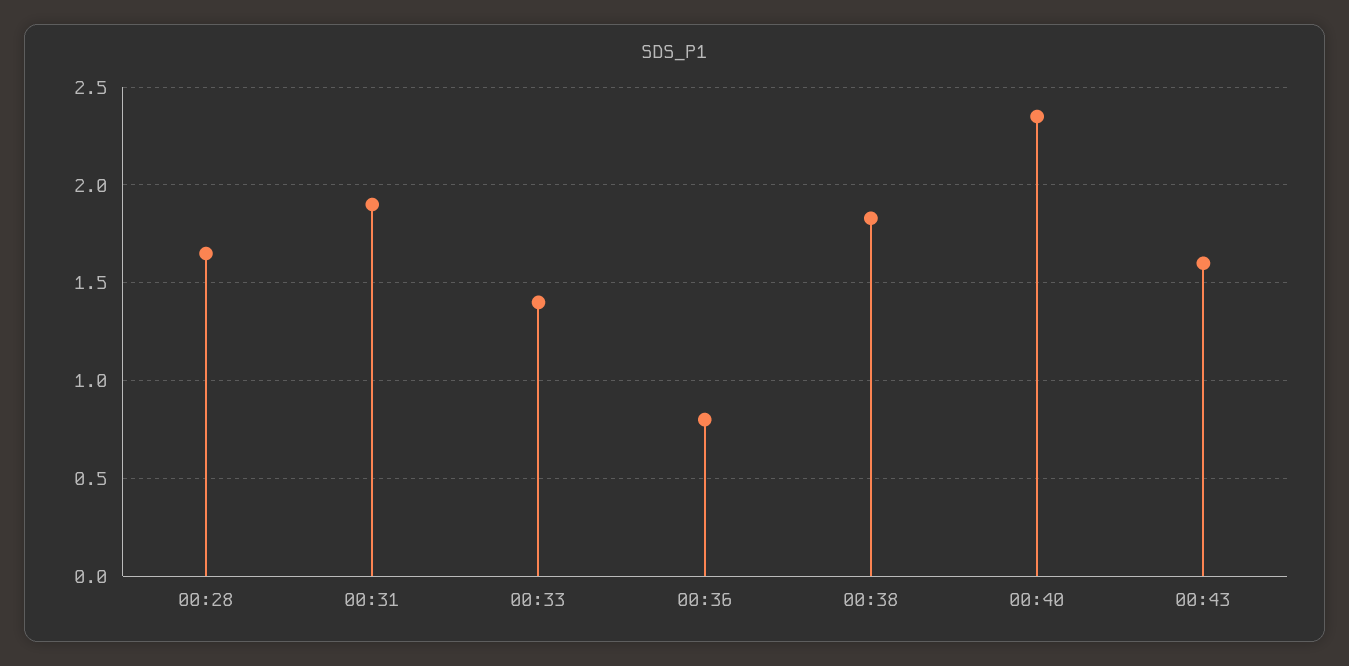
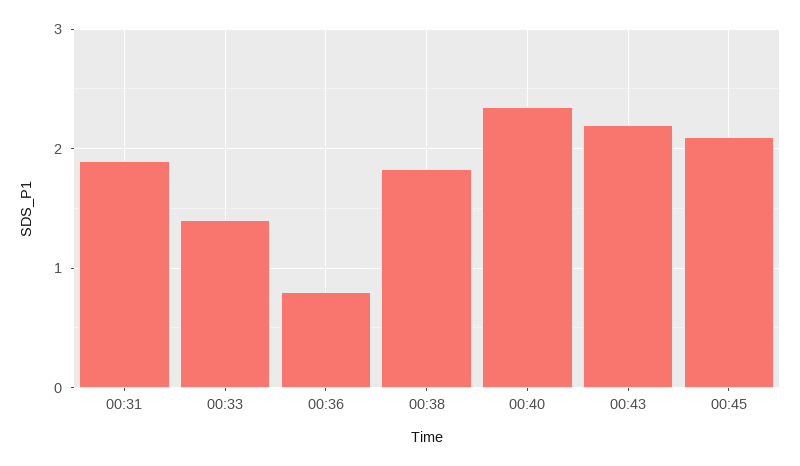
00:28: 1.65 -> none
00:43: 1.6 -> 2.2
00:45: none -> 2.1

